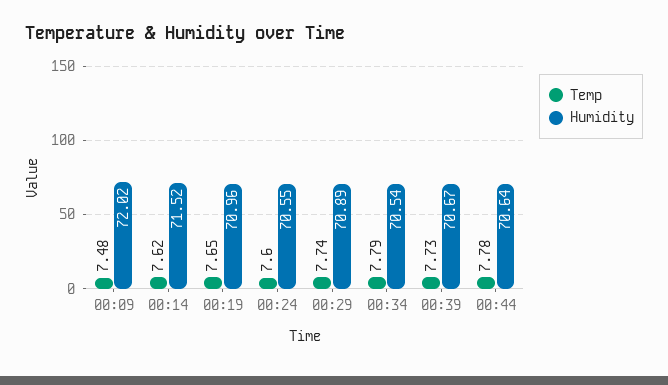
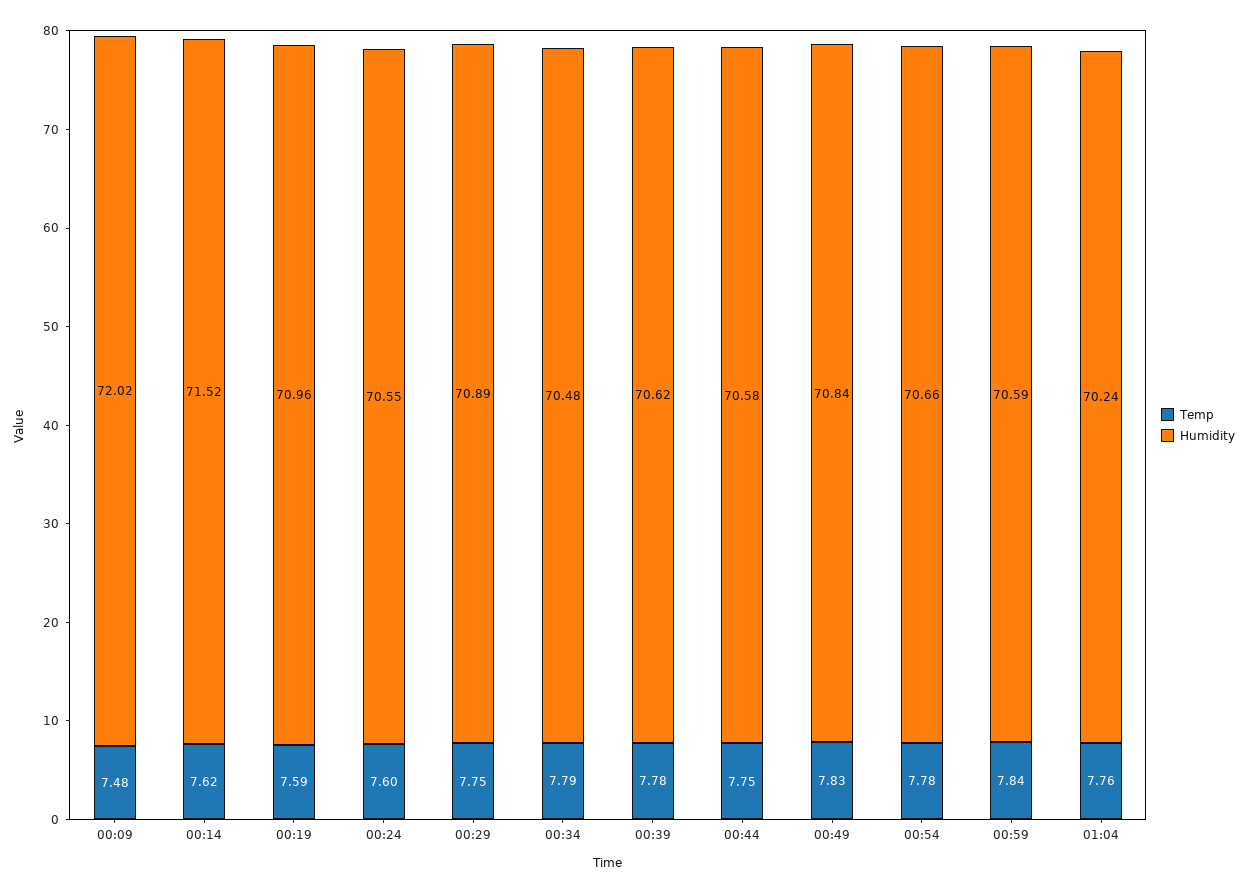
Temp, 00:19: 7.65 -> 7.59
Temp, 00:29: 7.74 -> 7.75
Humidity, 00:34: 70.54 -> 70.48
Temp, 00:39: 7.73 -> 7.78
Humidity, 00:39: 70.67 -> 70.62
Temp, 00:44: 7.78 -> 7.75
Humidity, 00:44: 70.64 -> 70.58
Temp, 00:49: none -> 7.83
Humidity, 00:49: none -> 70.84
Temp, 00:54: none -> 7.78
Humidity, 00:54: none -> 70.66
Temp, 00:59: none -> 7.84
Humidity, 00:59: none -> 70.59
Temp, 01:04: none -> 7.76
Humidity, 01:04: none -> 70.24

